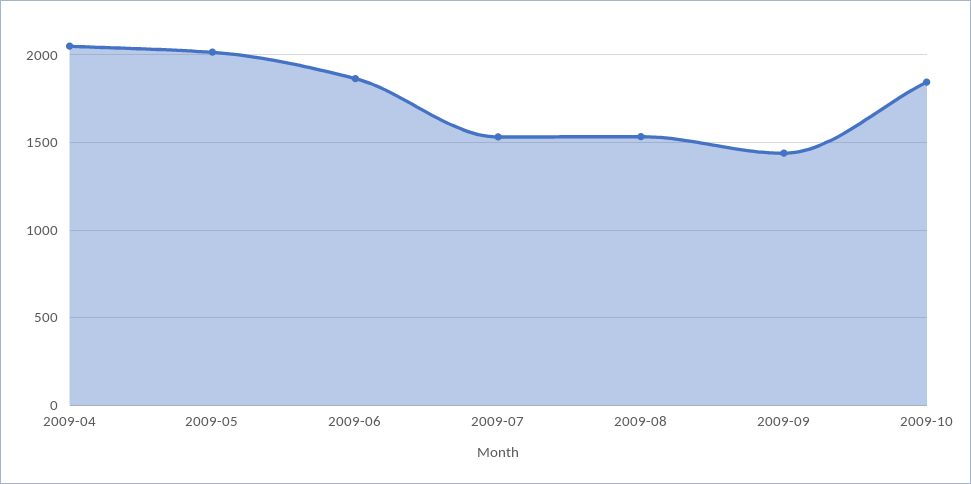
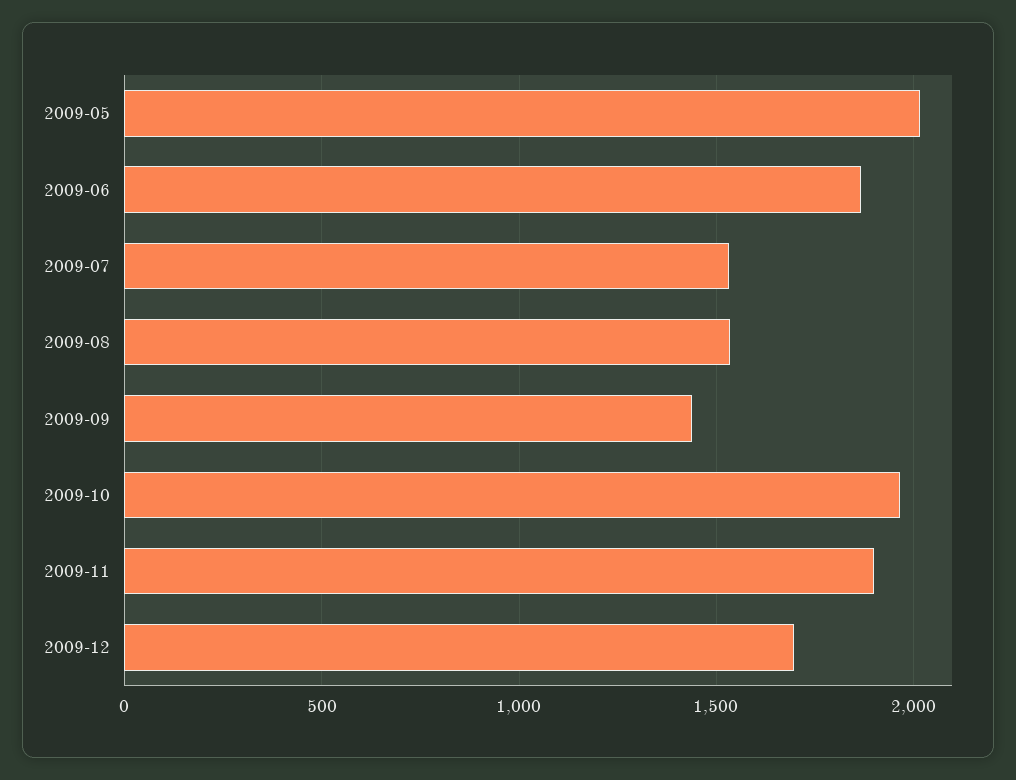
2009-04: 2050 -> none
2009-10: 1850 -> 1950
2009-11: none -> 1900
2009-12: none -> 1700

